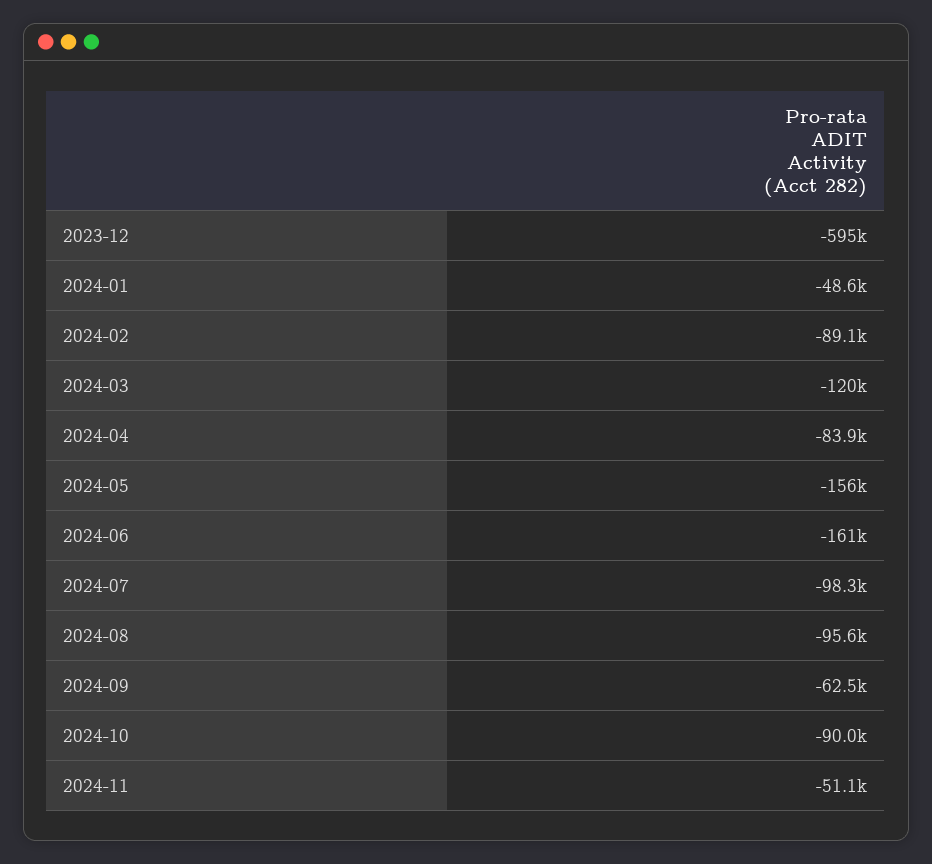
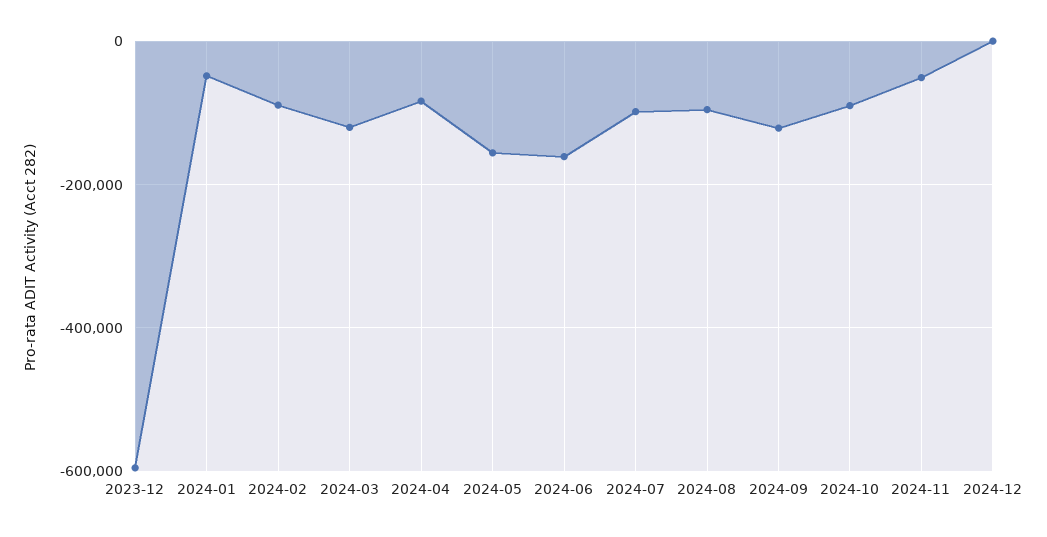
2024-09: -62500 -> -120000
2024-12: none -> 0

